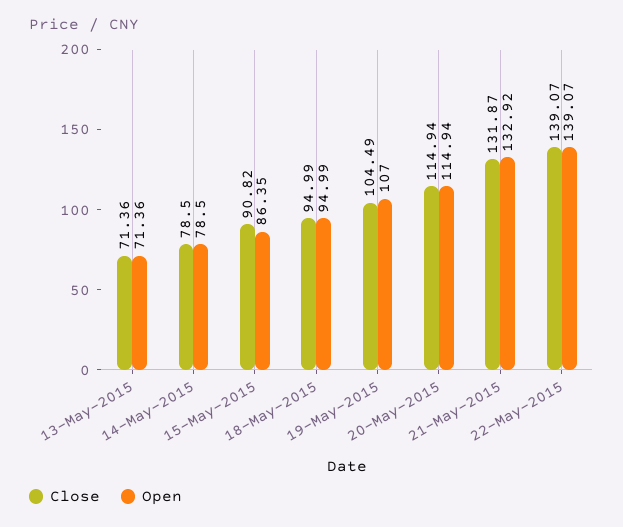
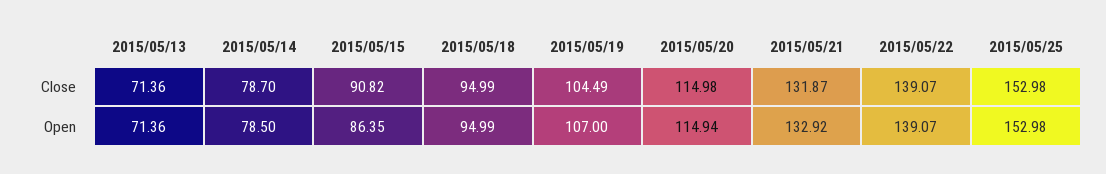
Close, 14-May-2015: 78.5 -> 78.7
Close, 20-May-2015: 114.94 -> 114.98
Close, 2015/05/25: none -> 152.98
Open, 2015/05/25: none -> 152.98

